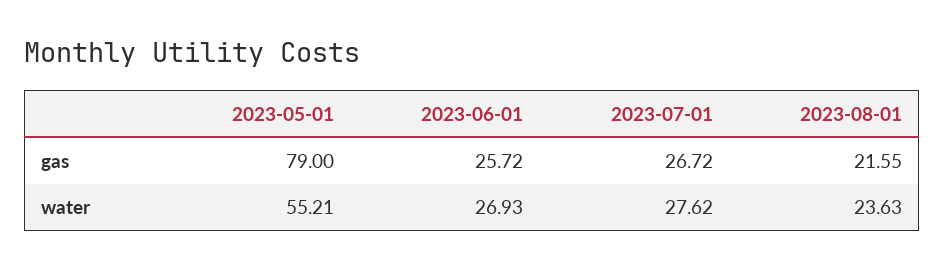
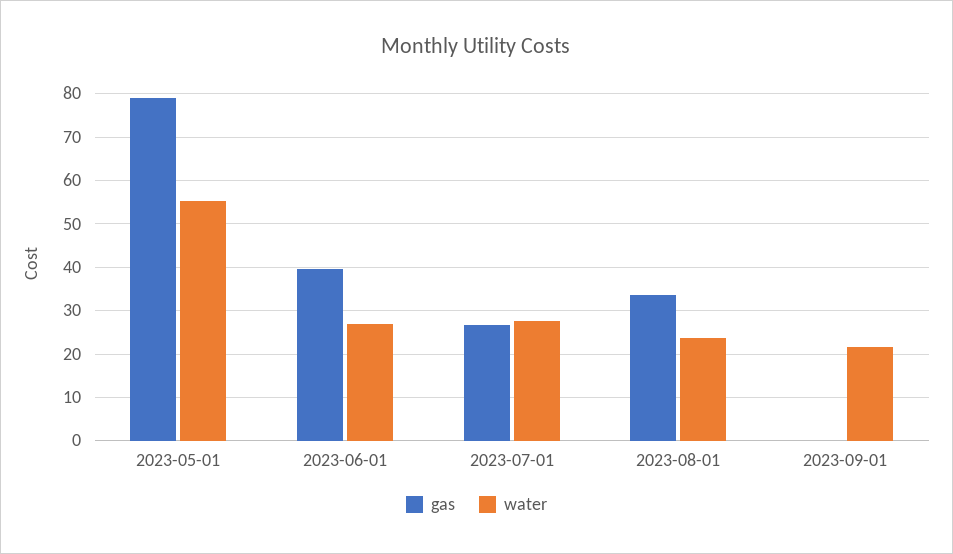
gas, 2023-06-01: 25.72 -> 40
gas, 2023-08-01: 21.55 -> 34
gas, 2023-09-01: none -> 0
water, 2023-09-01: none -> 22

